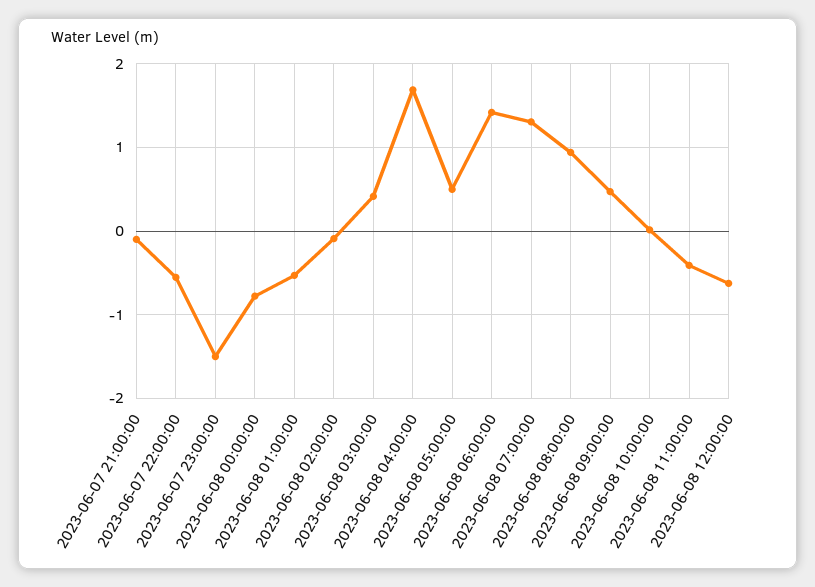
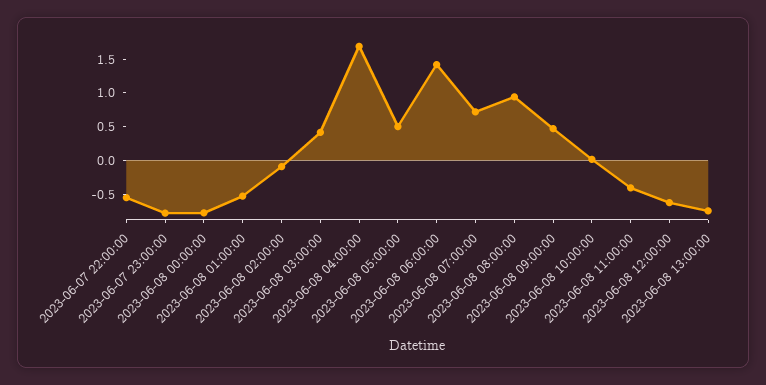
2023-06-07 21:00:00: -0.1 -> none
2023-06-07 23:00:00: -1.5 -> -0.75
2023-06-08 07:00:00: 1.3 -> 0.75
2023-06-08 13:00:00: none -> -0.75

